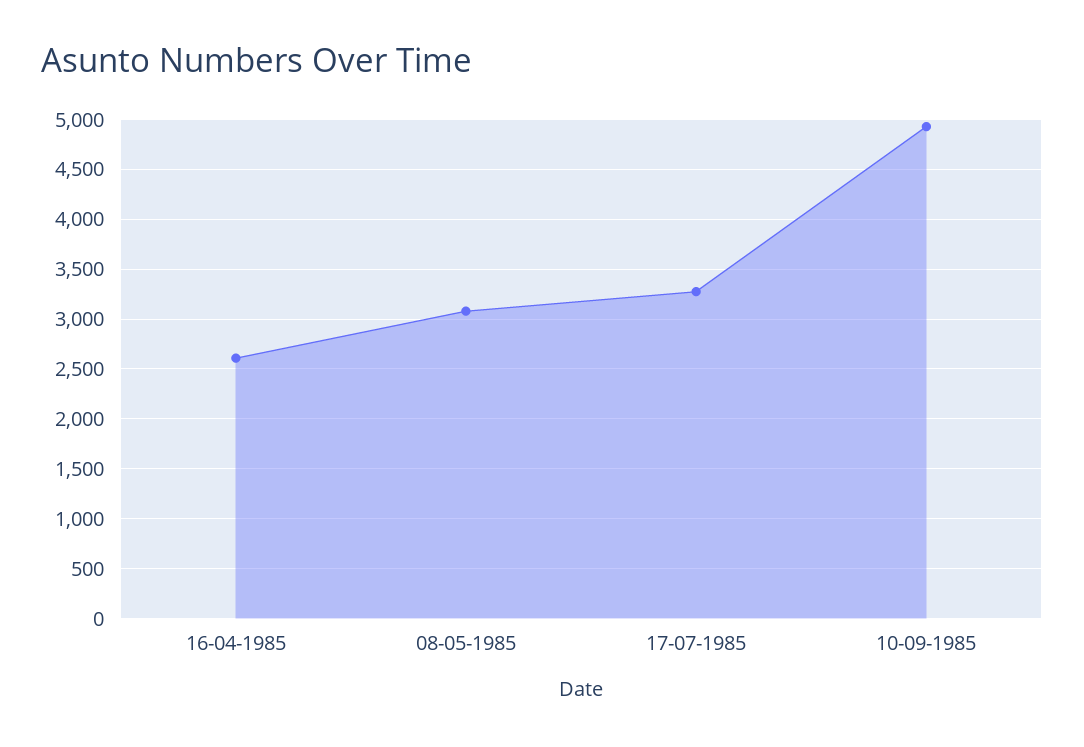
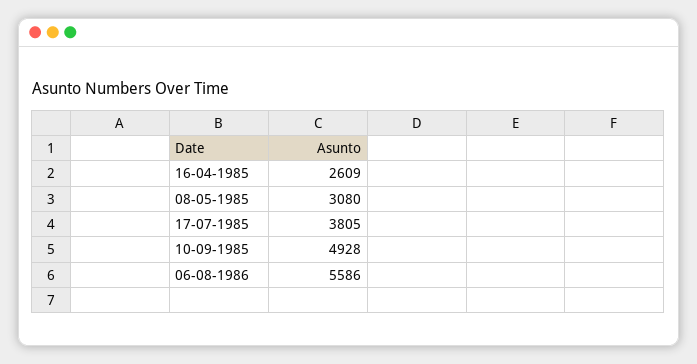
17-07-1985: 3300 -> 3805
06-08-1986: none -> 5586

